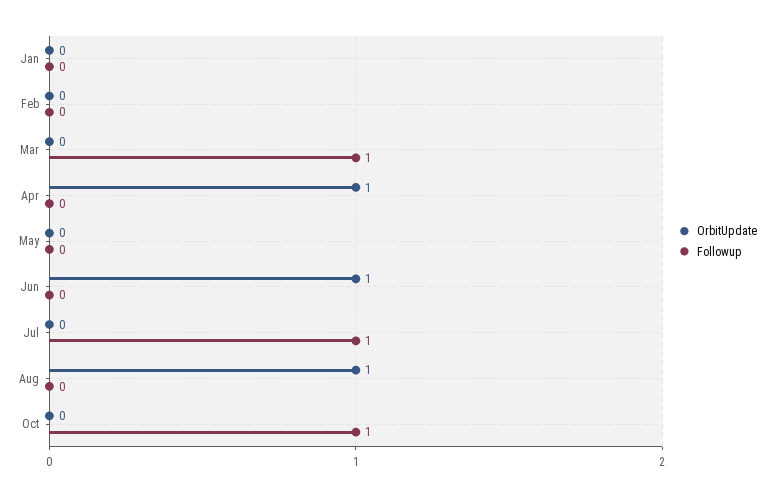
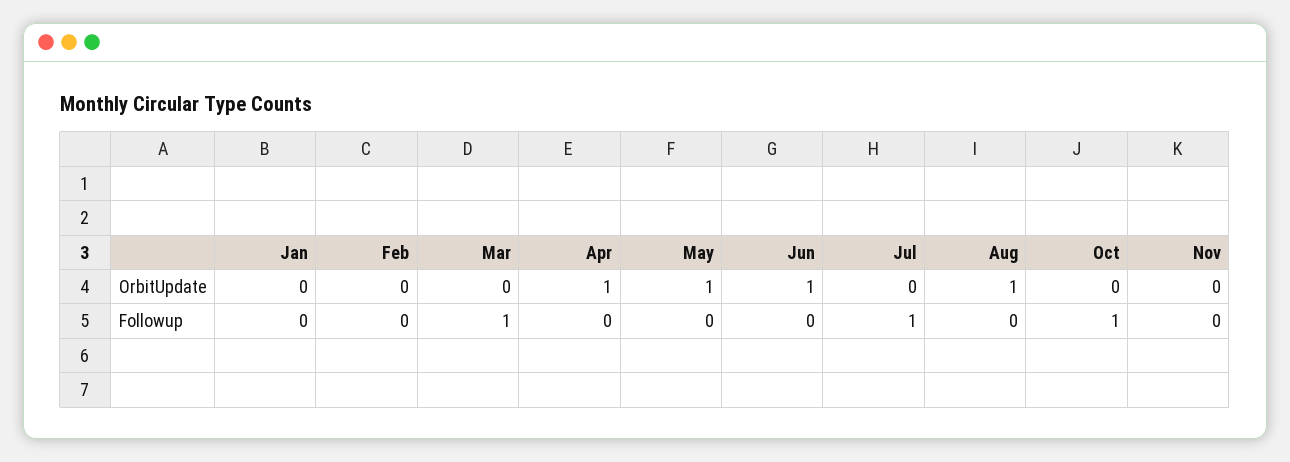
OrbitUpdate, May: 0 -> 1
OrbitUpdate, Nov: none -> 0
Followup, Nov: none -> 0

